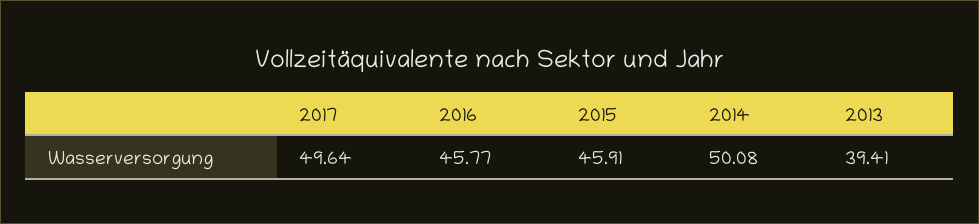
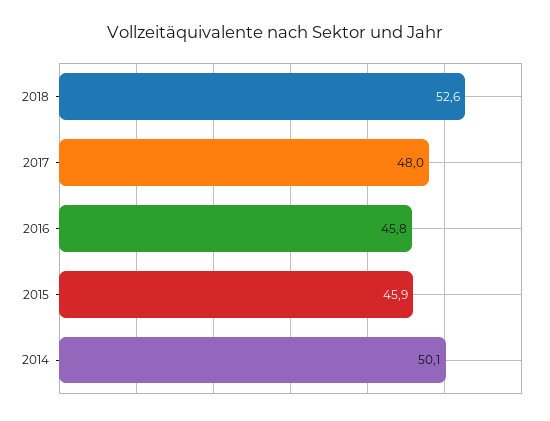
2017: 49.64 -> 48
2013: 39.41 -> none
2018: none -> 52.6

